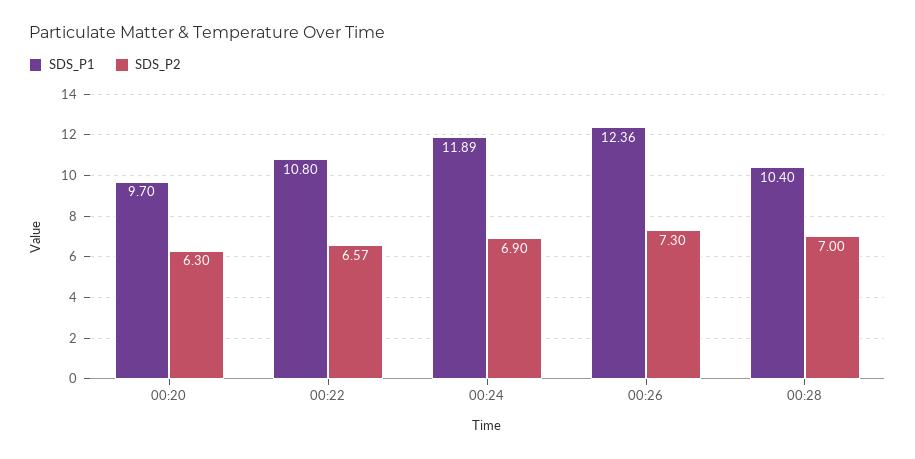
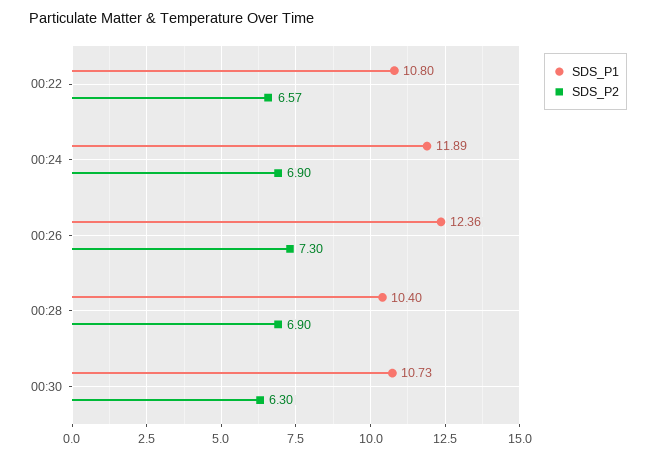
SDS_P1, 00:20: 9.7 -> none
SDS_P2, 00:20: 6.3 -> none
SDS_P2, 00:28: 7 -> 6.9
SDS_P1, 00:30: none -> 10.73
SDS_P2, 00:30: none -> 6.3

